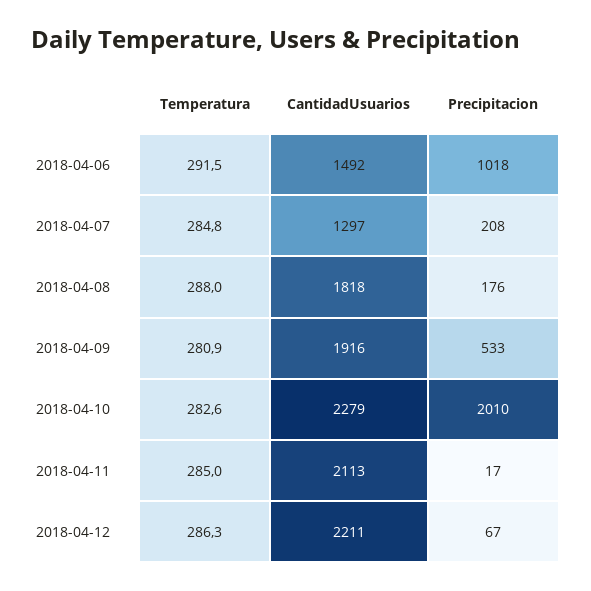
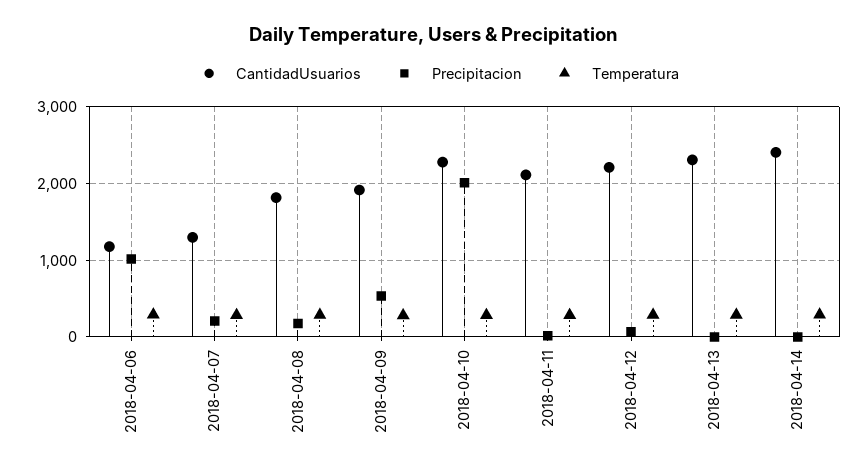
CantidadUsuarios, 2018-04-06: 1492 -> 1200
CantidadUsuarios, 2018-04-13: none -> 2300
Precipitacion, 2018-04-13: none -> 0
Temperatura, 2018-04-13: none -> 300
CantidadUsuarios, 2018-04-14: none -> 2400
Precipitacion, 2018-04-14: none -> 0
Temperatura, 2018-04-14: none -> 300

